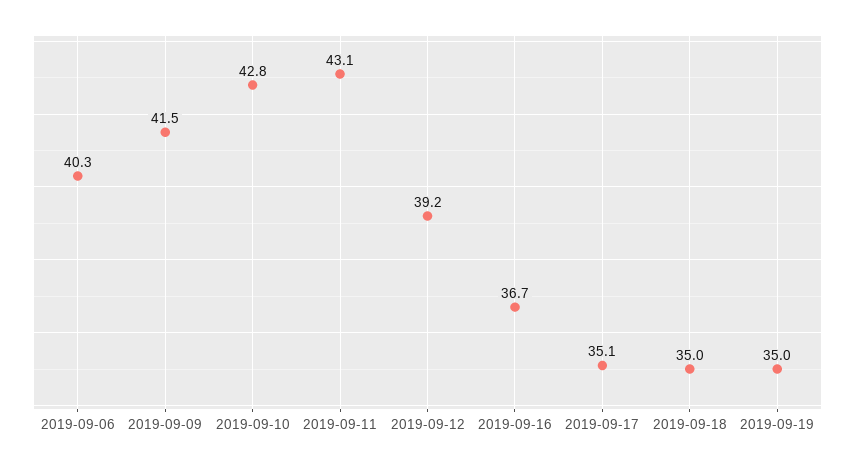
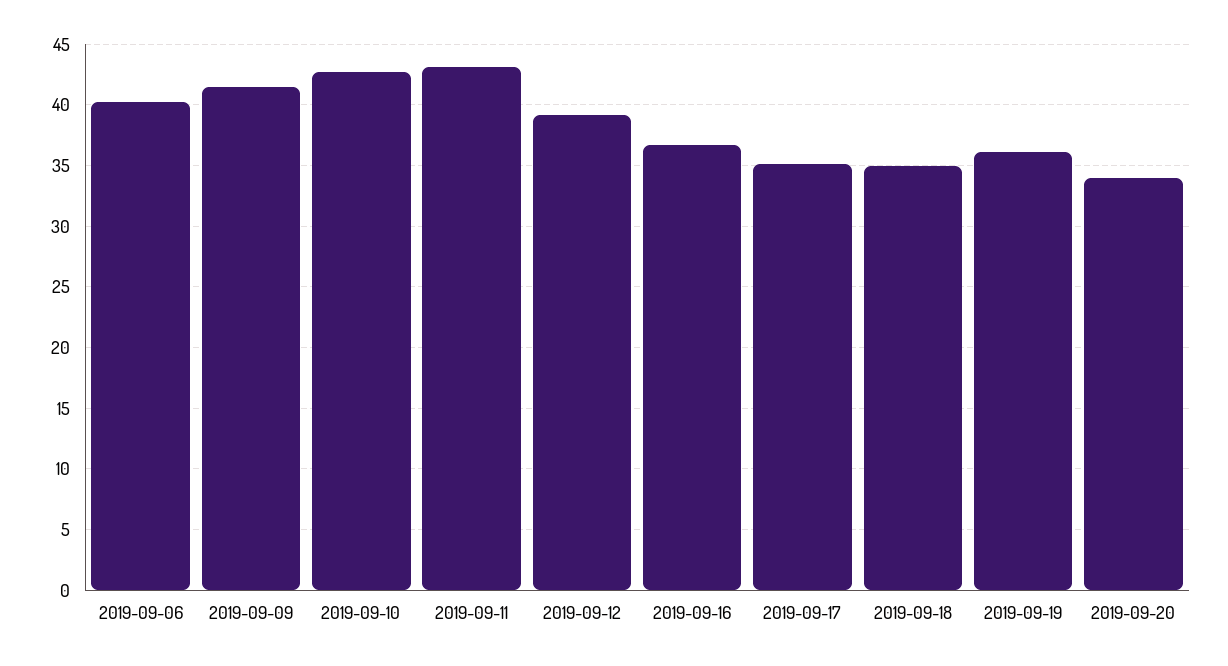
2019-09-19: 35 -> 36
2019-09-20: none -> 34

